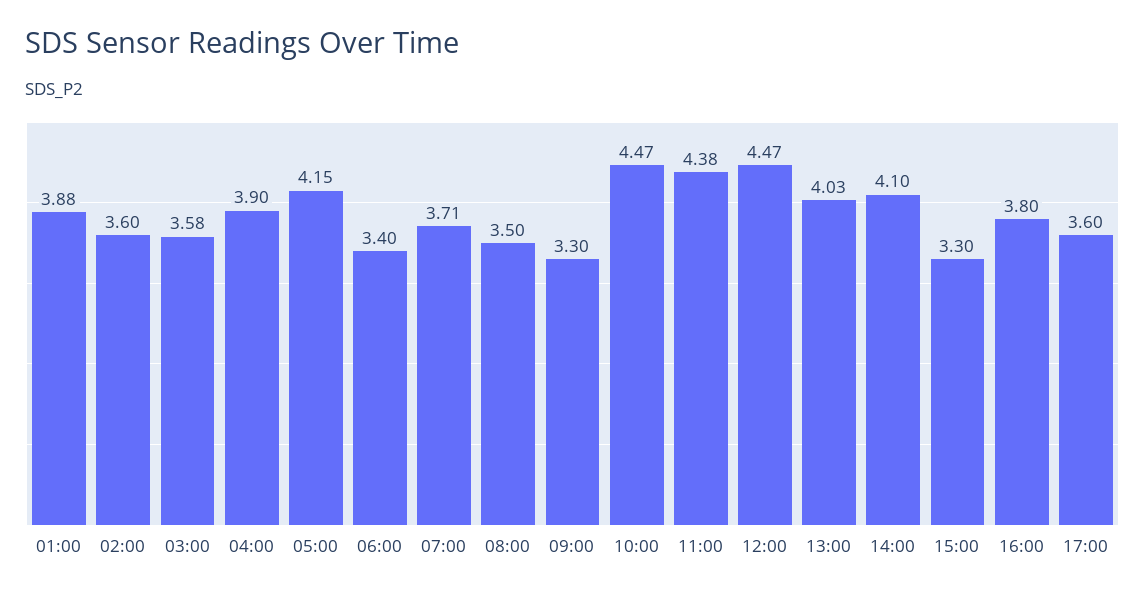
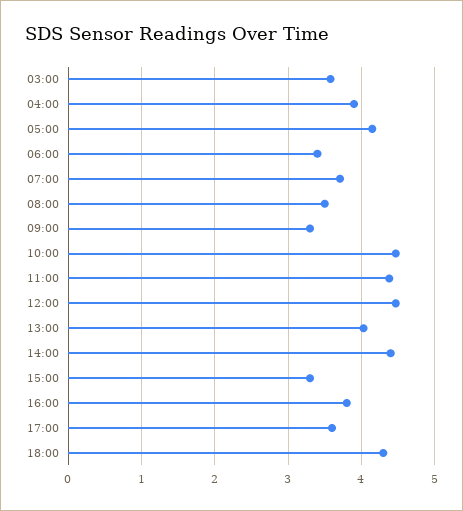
01:00: 3.88 -> none
02:00: 3.6 -> none
14:00: 4.1 -> 4.4
18:00: none -> 4.3

